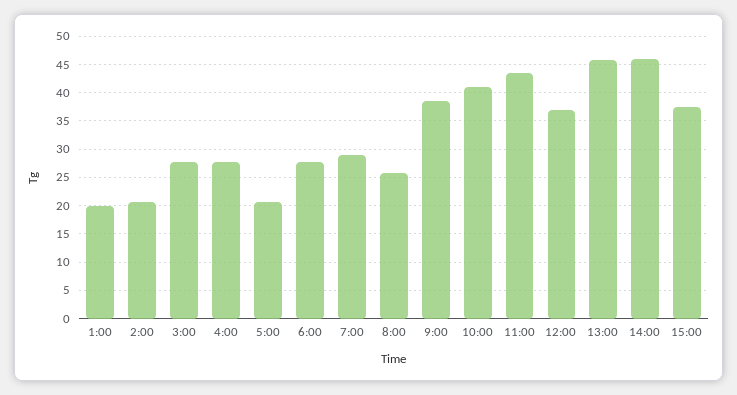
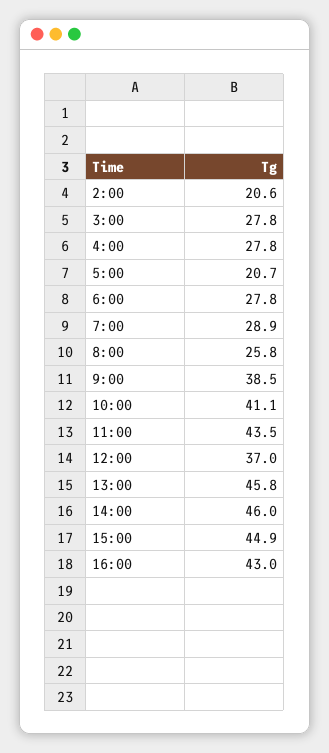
1:00: 20 -> none
15:00: 37.5 -> 44.9
16:00: none -> 43

